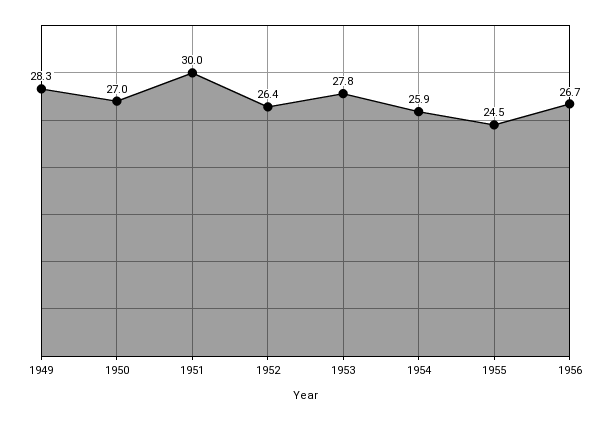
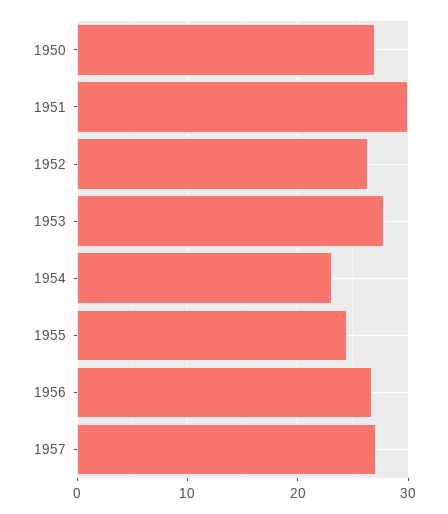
1949: 28.3 -> none
1954: 25.9 -> 23
1957: none -> 27

